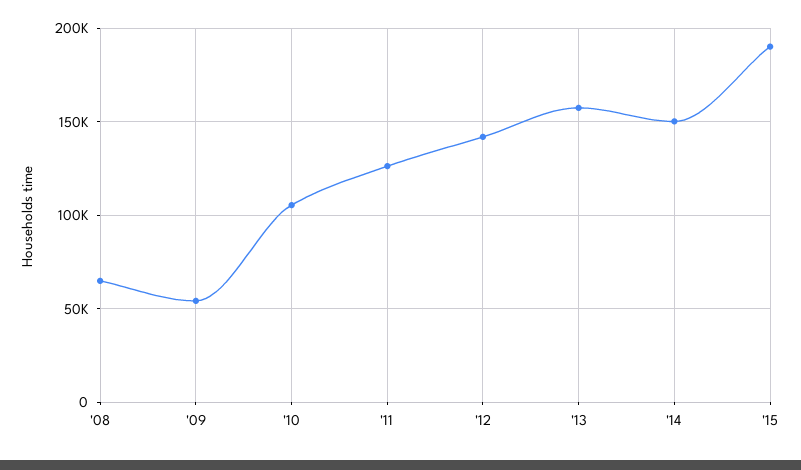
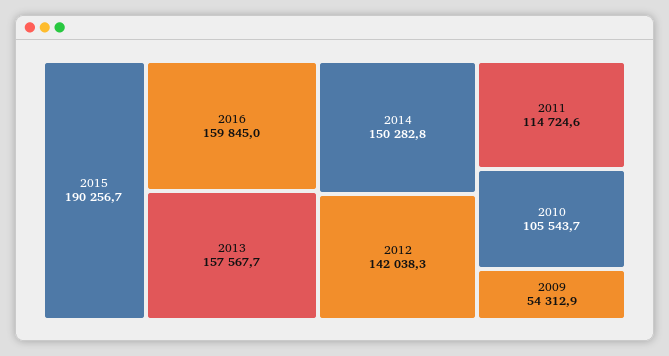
'08: 65000 -> none
'11: 125000 -> 114724.6
2016: none -> 159845

